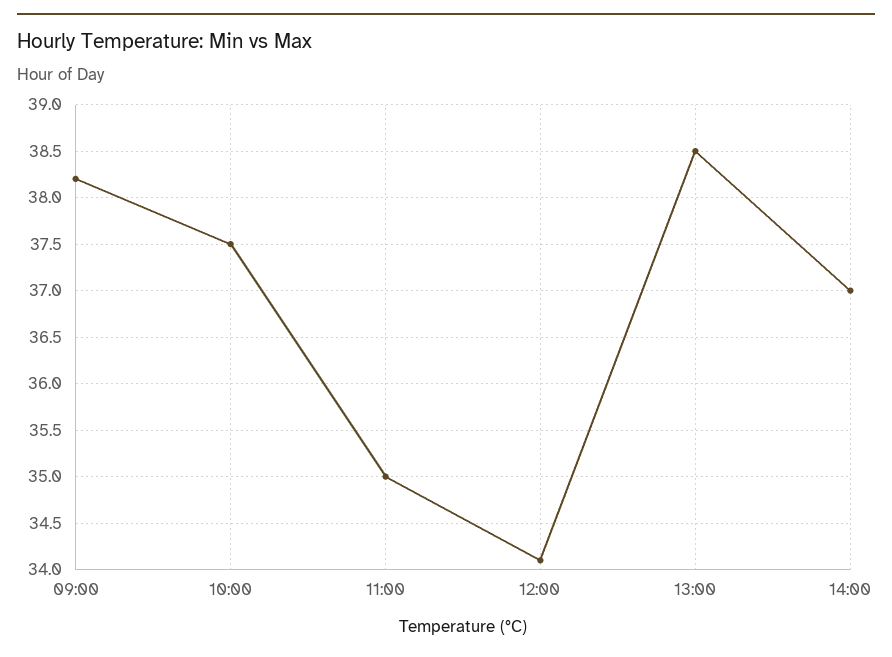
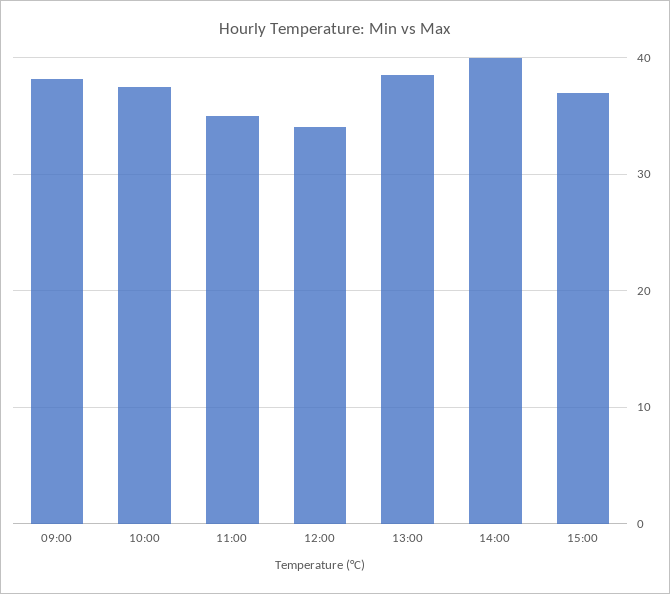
14:00: 37 -> 40
15:00: none -> 37

